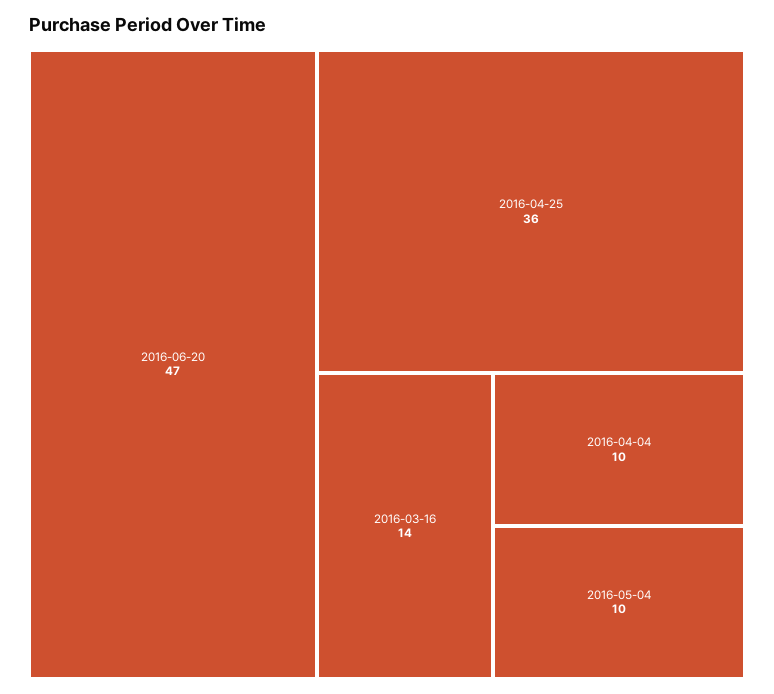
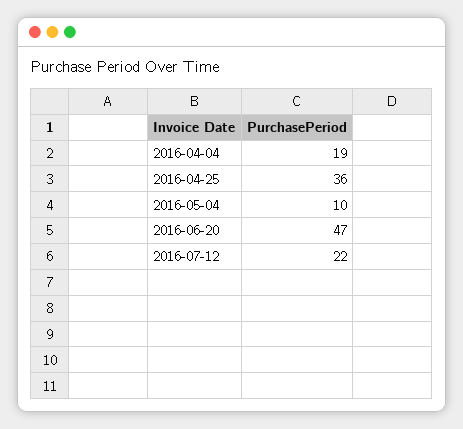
2016-03-16: 14 -> none
2016-04-04: 10 -> 19
2016-07-12: none -> 22

